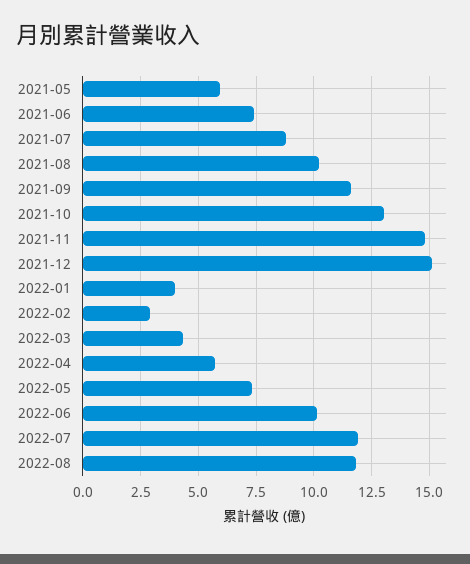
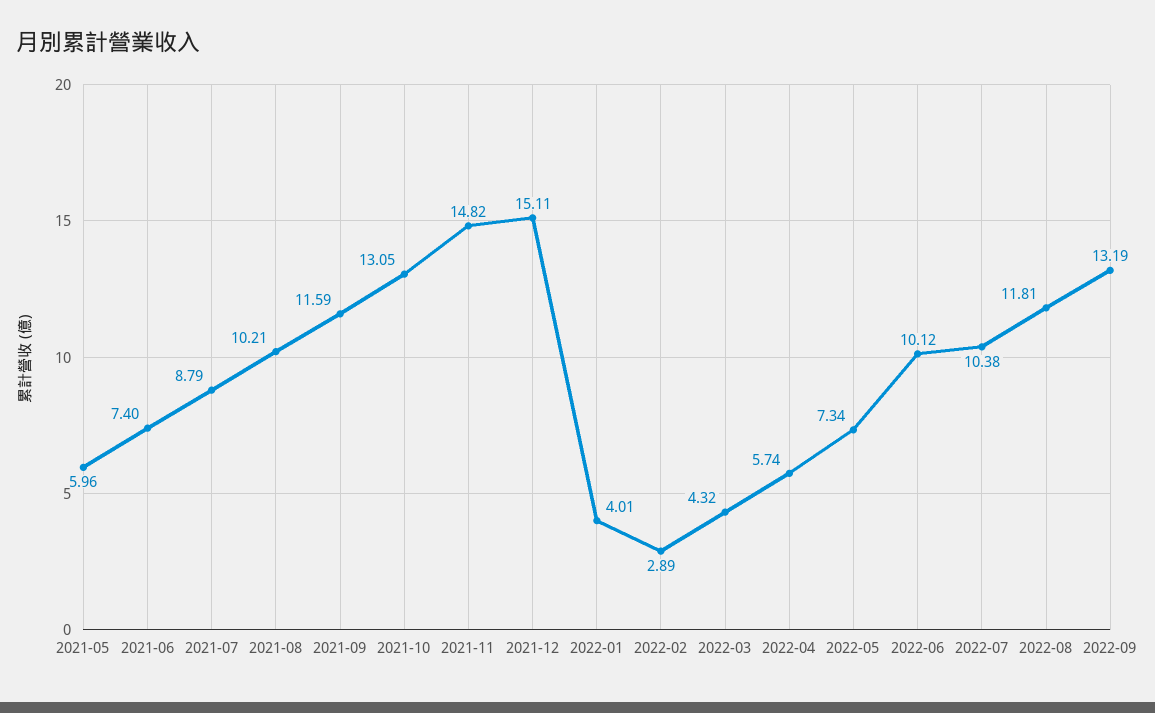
2022-07: 12 -> 10.38
2022-09: none -> 13.19

